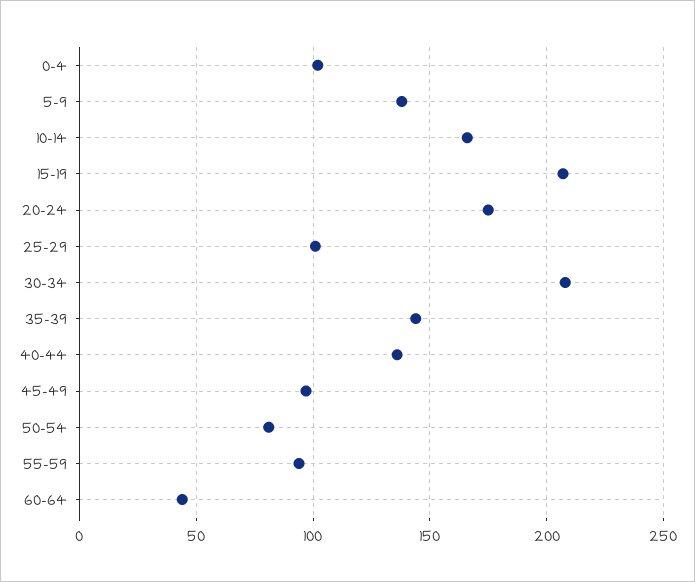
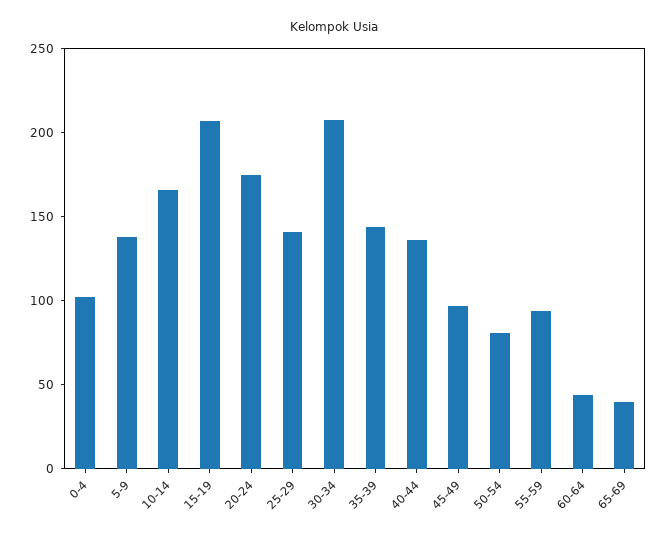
25-29: 100 -> 140
65-69: none -> 40

